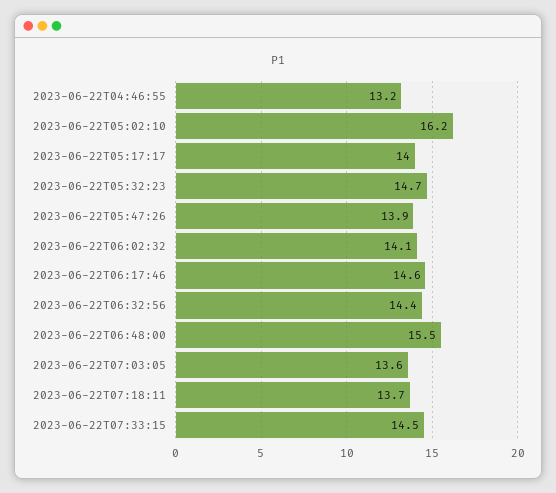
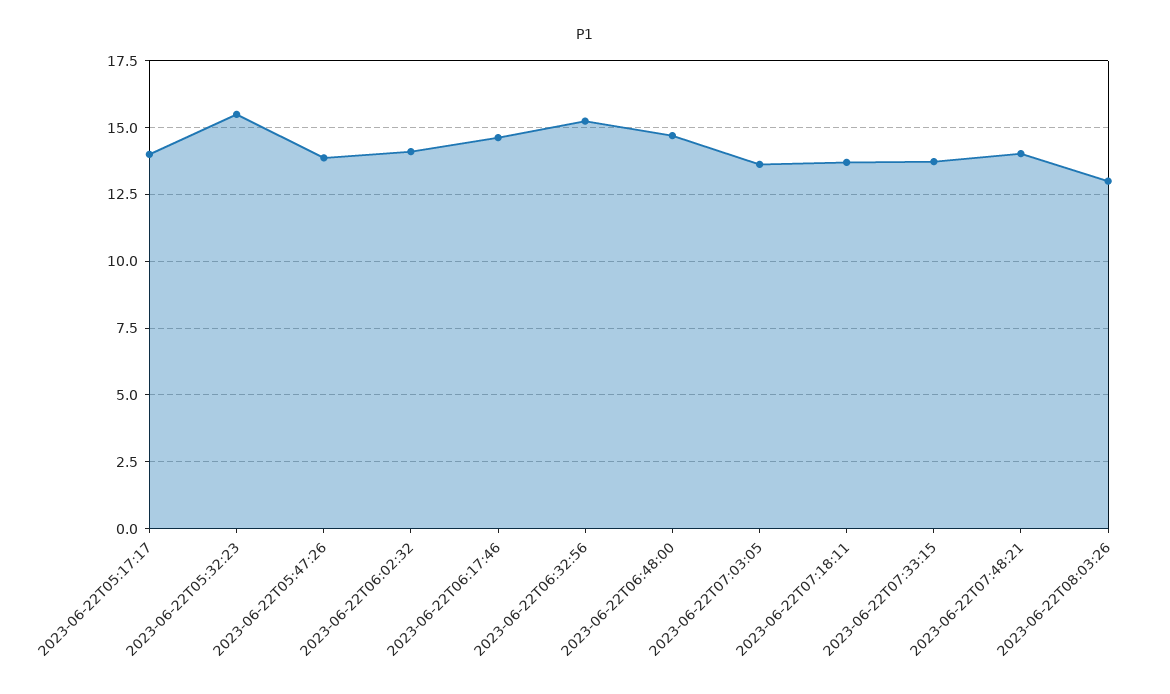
2023-06-22T04:46:55: 13.2 -> none
2023-06-22T05:02:10: 16.2 -> none
2023-06-22T05:32:23: 14.7 -> 15.5
2023-06-22T06:32:56: 14.4 -> 15.25
2023-06-22T06:48:00: 15.5 -> 14.75
2023-06-22T07:33:15: 14.5 -> 13.75
2023-06-22T07:48:21: none -> 14
2023-06-22T08:03:26: none -> 13

